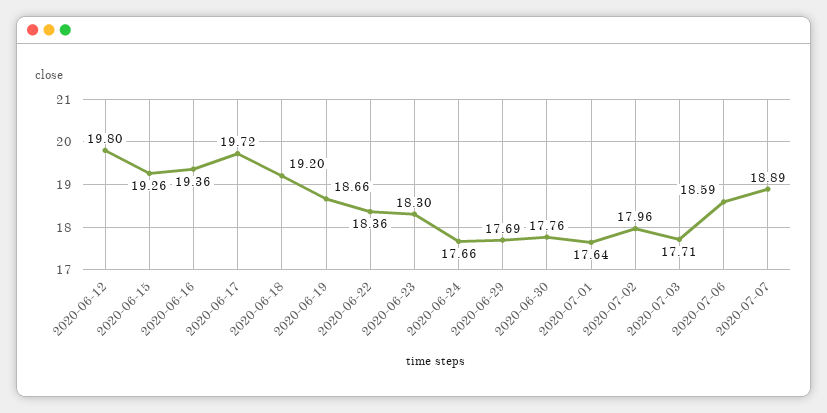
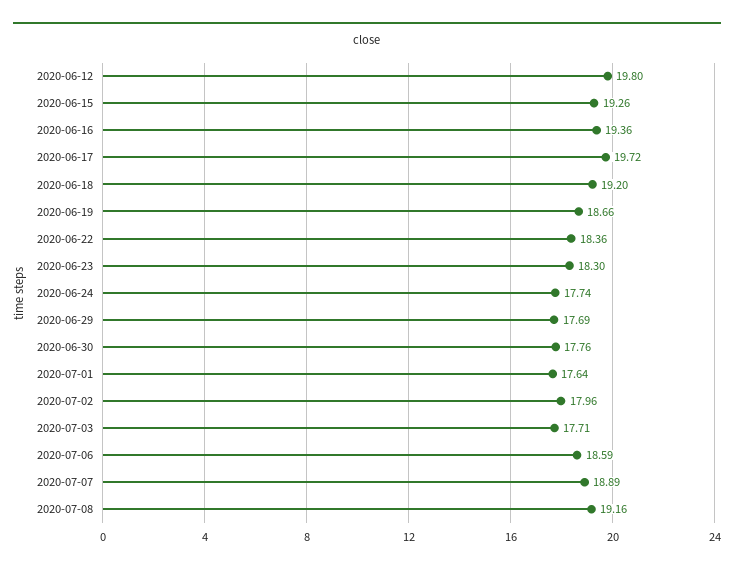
2020-06-24: 17.66 -> 17.74
2020-07-08: none -> 19.16

